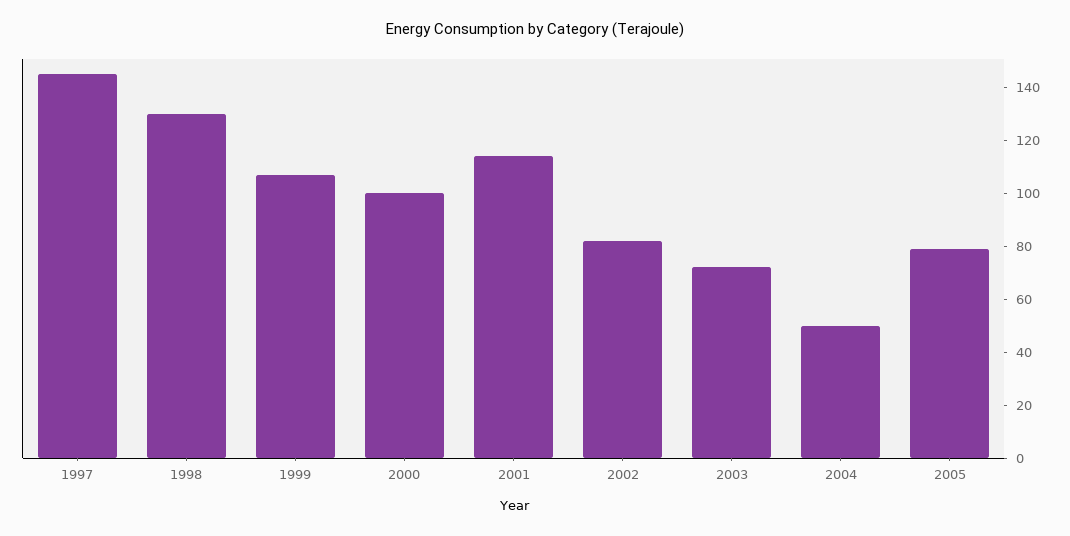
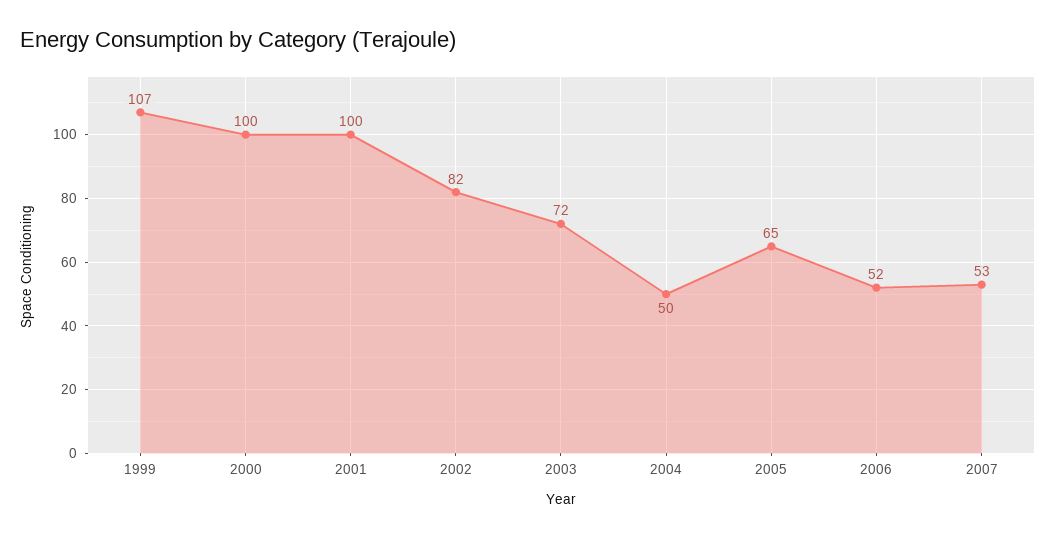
1997: 145 -> none
1998: 130 -> none
2001: 115 -> 100
2005: 80 -> 65
2006: none -> 52
2007: none -> 53

